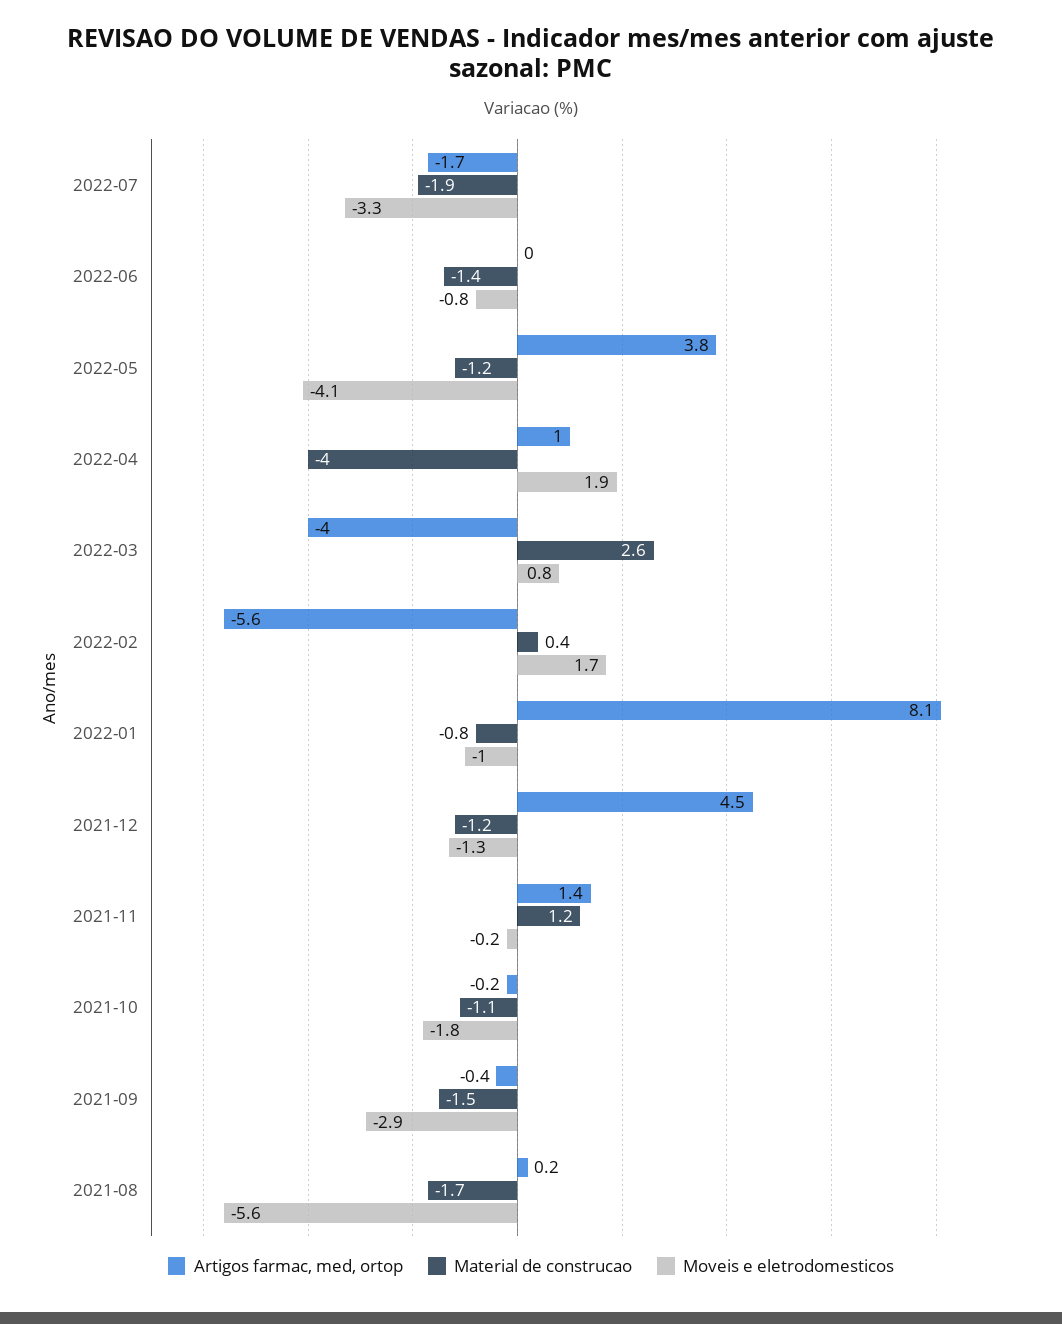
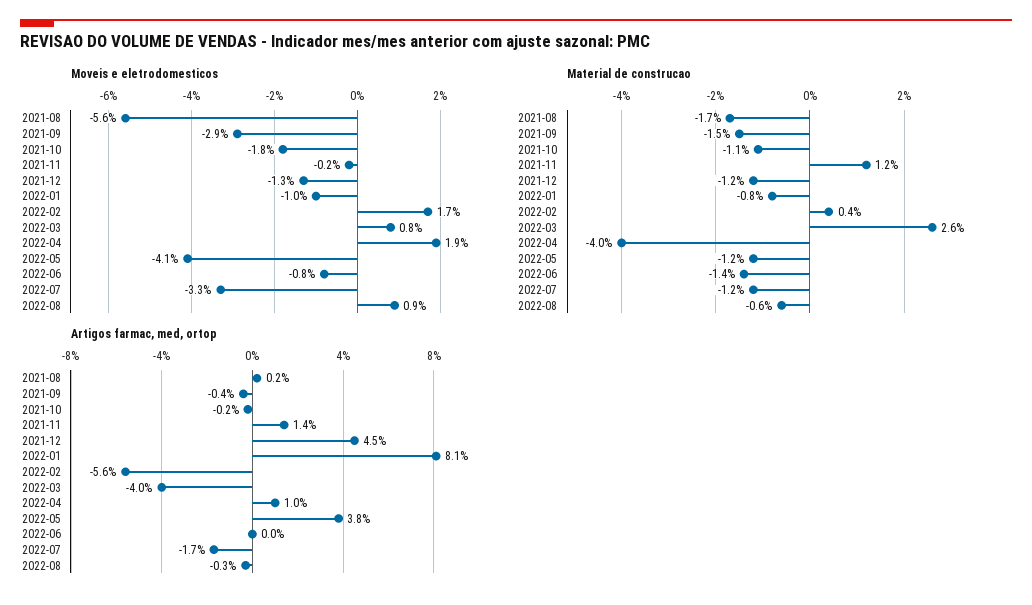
Material de construcao, 2022-07: -1.9 -> -1.2
Moveis e eletrodomesticos, 2022-08: none -> 0.9
Material de construcao, 2022-08: none -> -0.6
Artigos farmac, med, ortop, 2022-08: none -> -0.3

